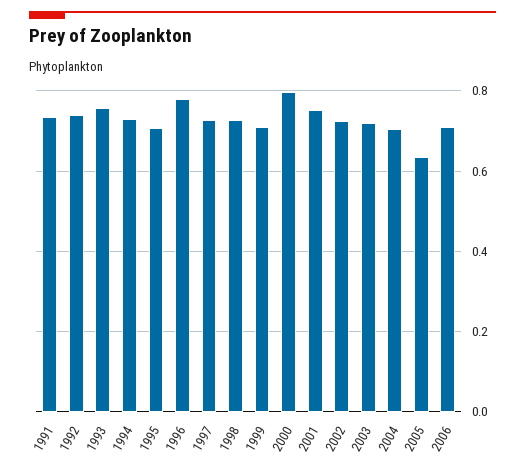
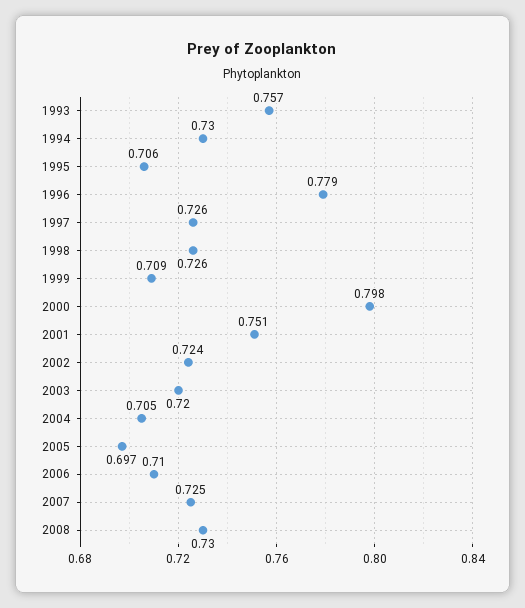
1991: 0.74 -> none
1992: 0.74 -> none
2005: 0.64 -> 0.697
2007: none -> 0.725
2008: none -> 0.73

